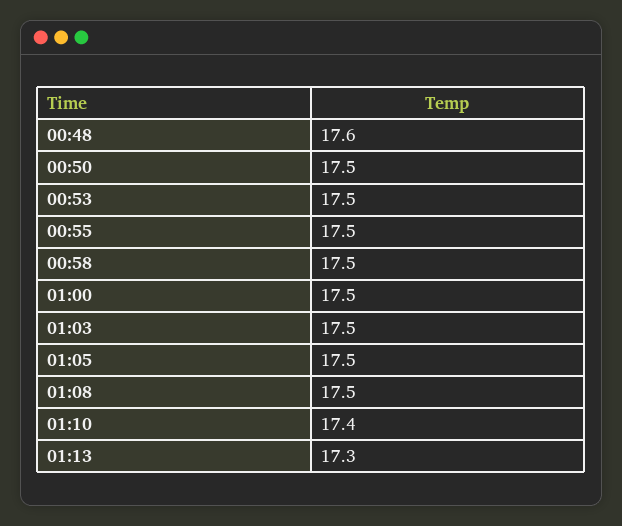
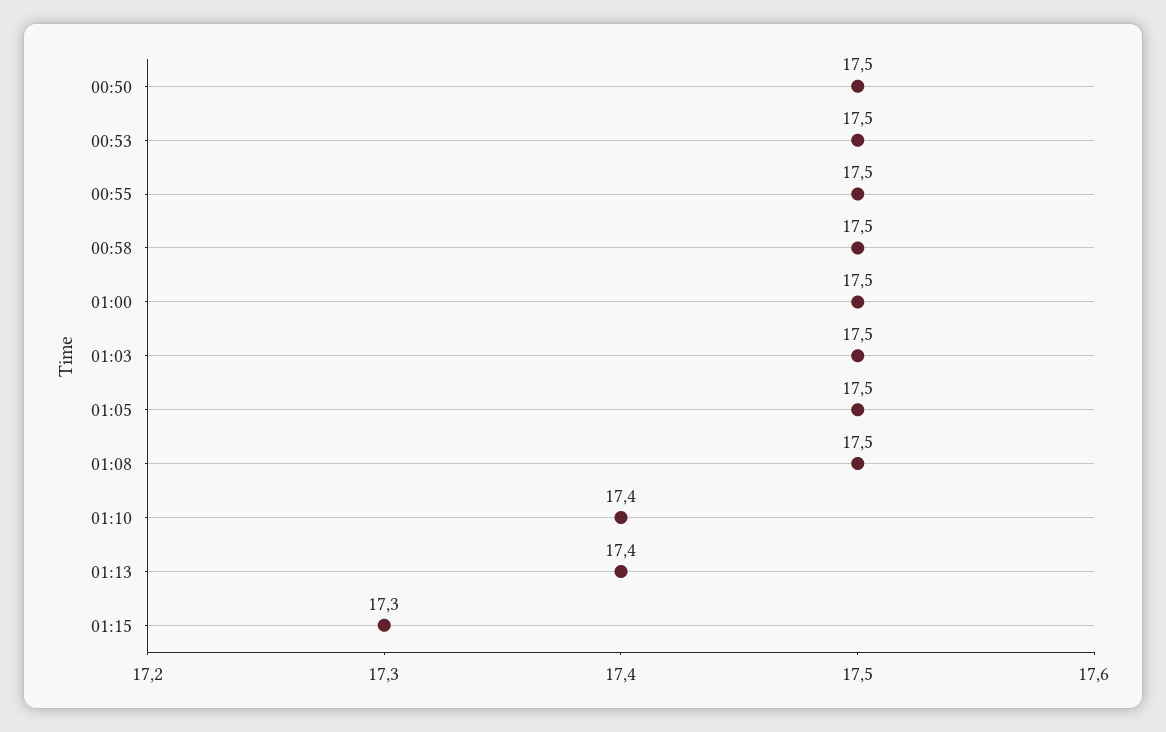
00:48: 17.6 -> none
01:13: 17.3 -> 17.4
01:15: none -> 17.3

